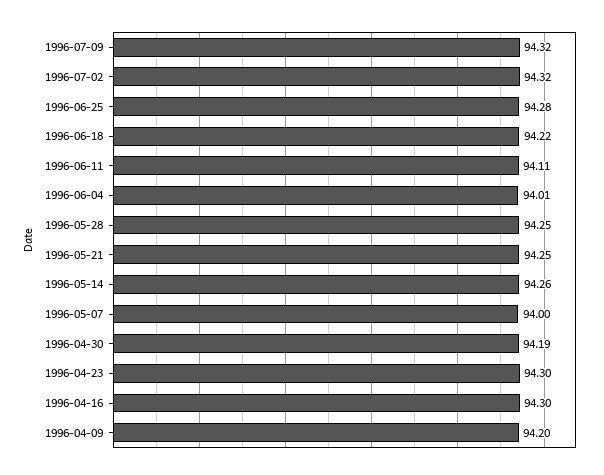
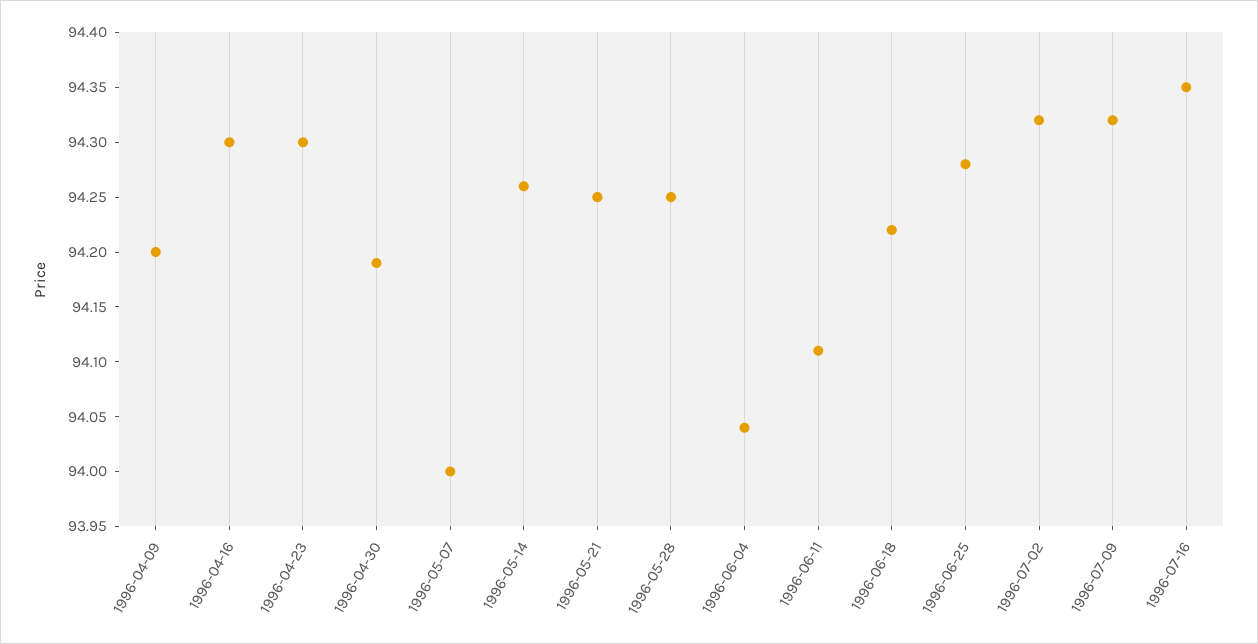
1996-06-04: 94.01 -> 94.04
1996-07-16: none -> 94.35

